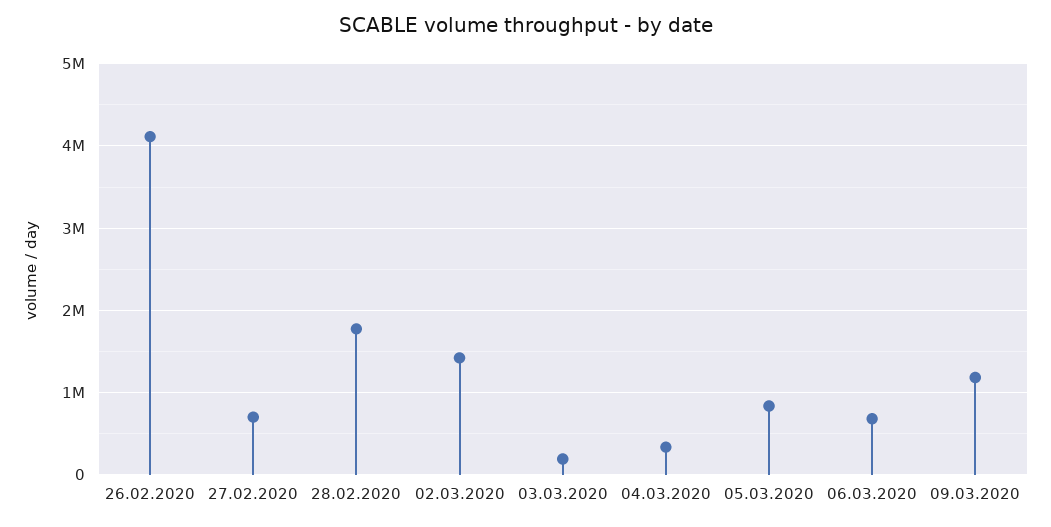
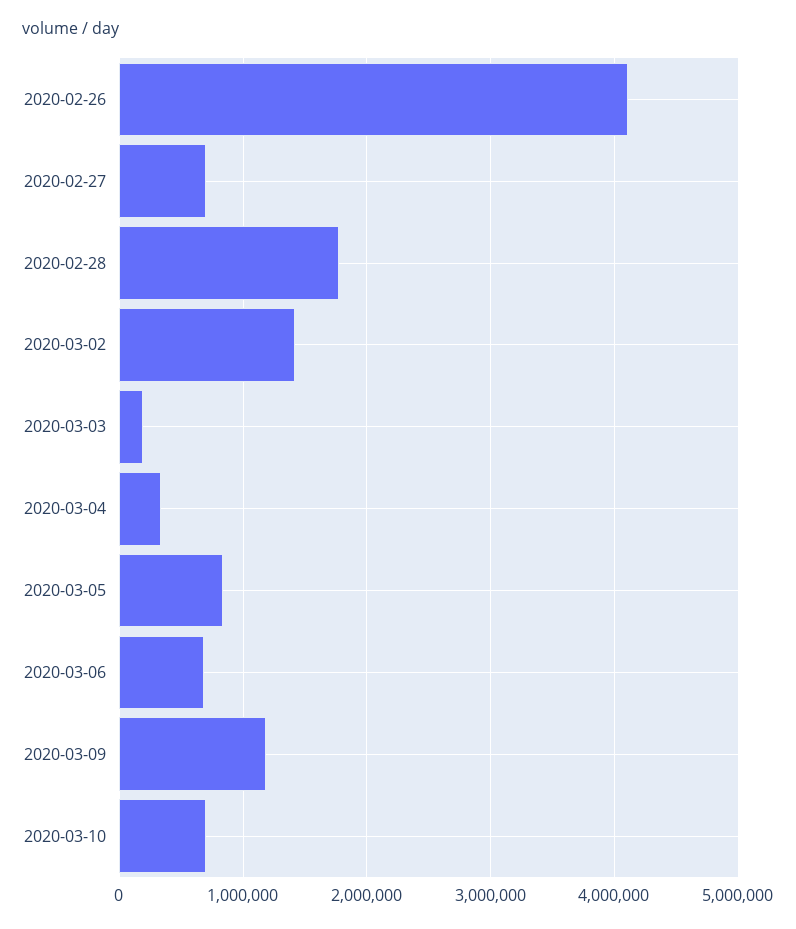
2020-03-10: none -> 700000

